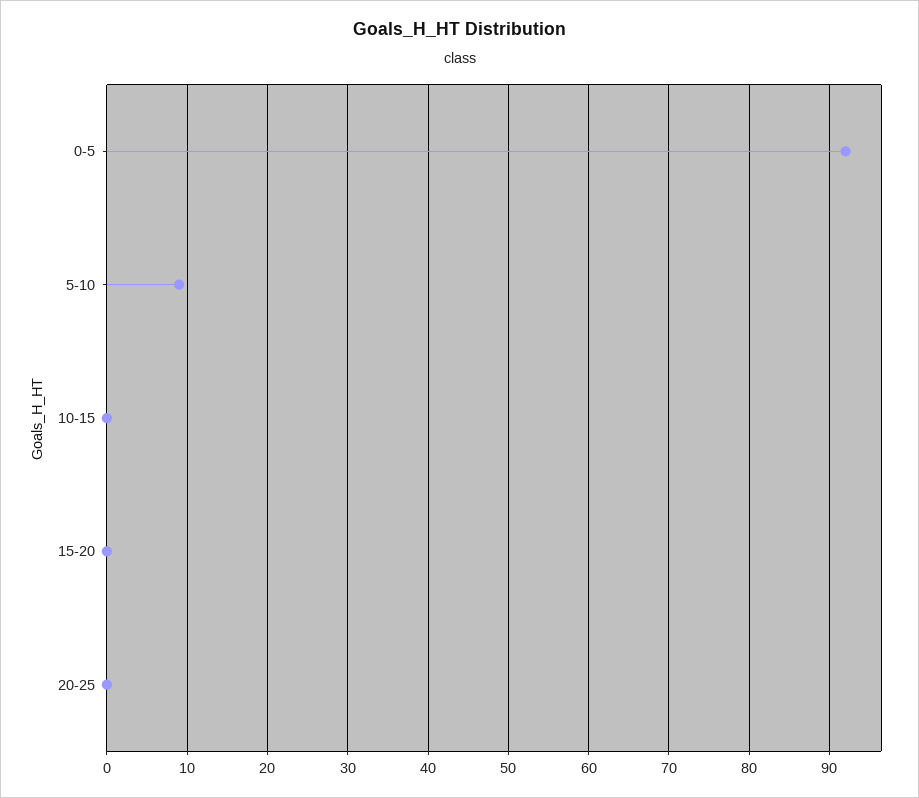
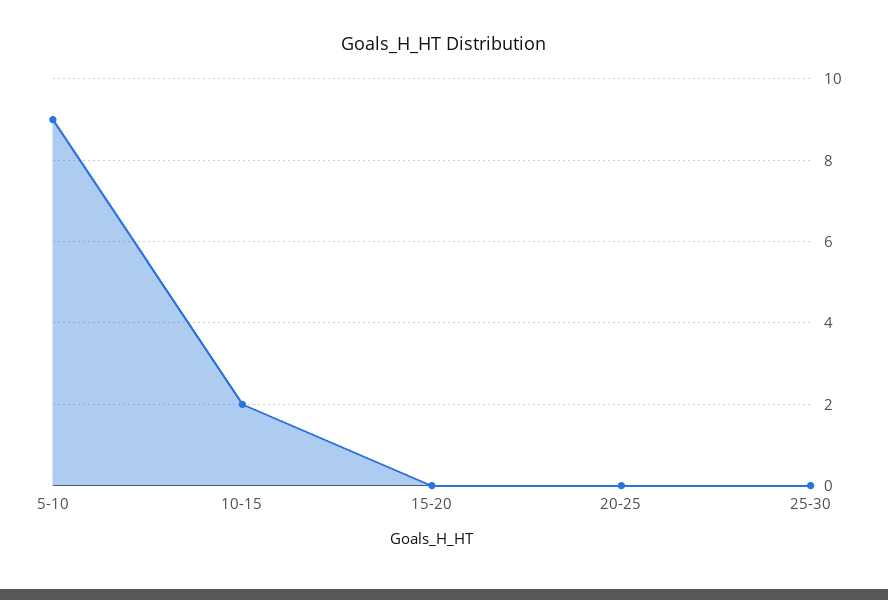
0-5: 92 -> none
10-15: 0 -> 2
25-30: none -> 0

